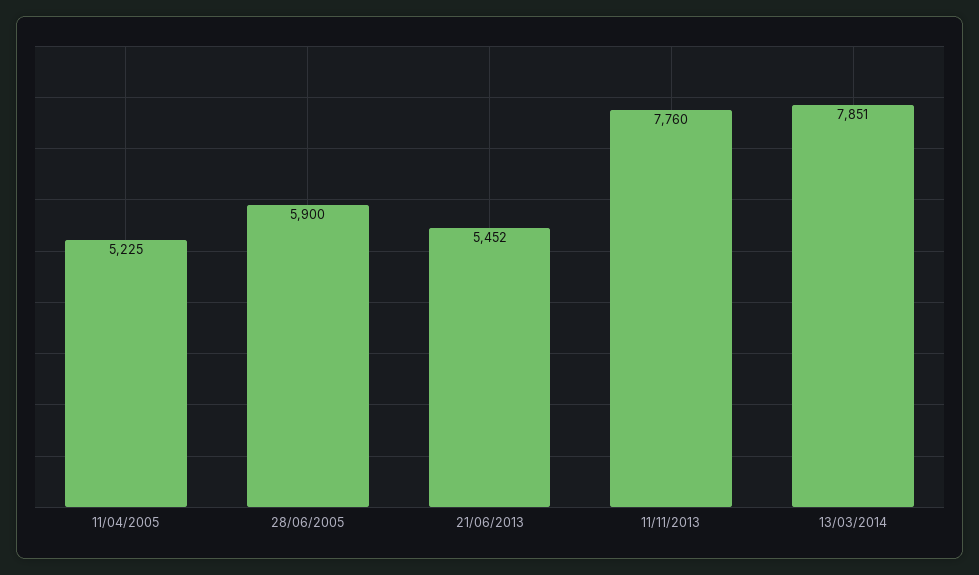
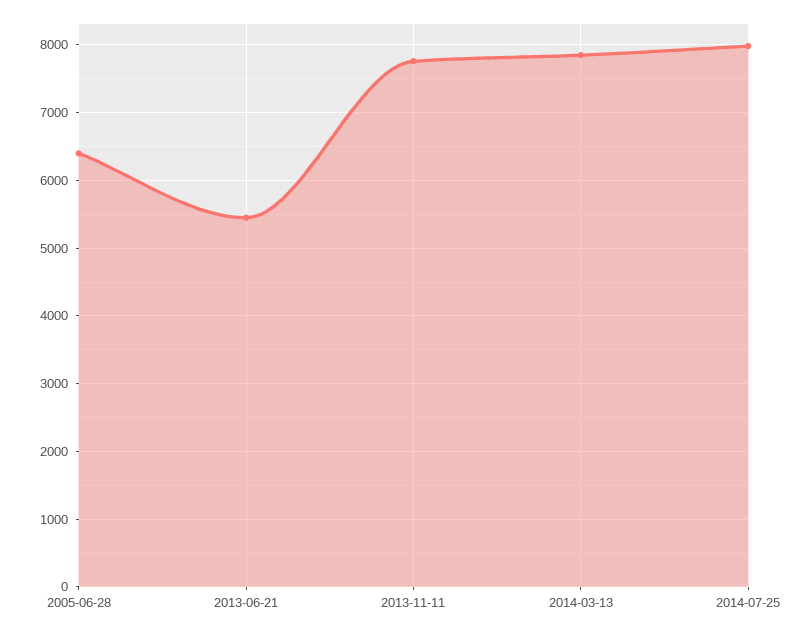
11/04/2005: 5225 -> none
28/06/2005: 5900 -> 6400
2014-07-25: none -> 8000

